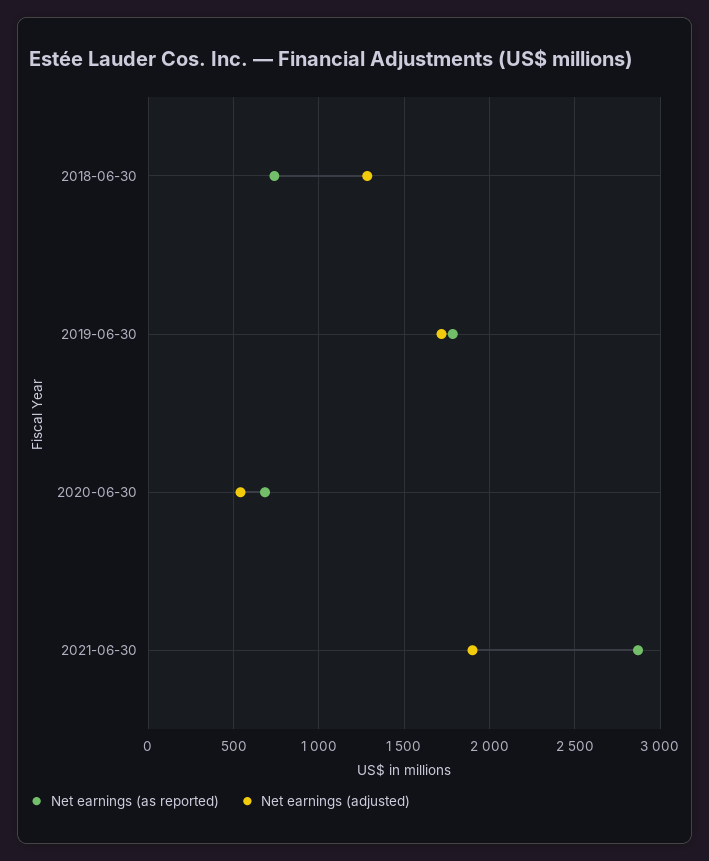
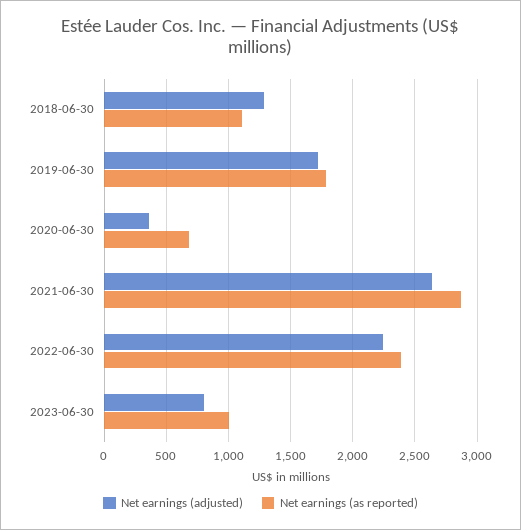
Net earnings (as reported), 2018-06-30: 750 -> 1100
Net earnings (adjusted), 2020-06-30: 550 -> 350
Net earnings (adjusted), 2021-06-30: 1900 -> 2650
Net earnings (adjusted), 2022-06-30: none -> 2250
Net earnings (as reported), 2022-06-30: none -> 2400
Net earnings (adjusted), 2023-06-30: none -> 800
Net earnings (as reported), 2023-06-30: none -> 1000

